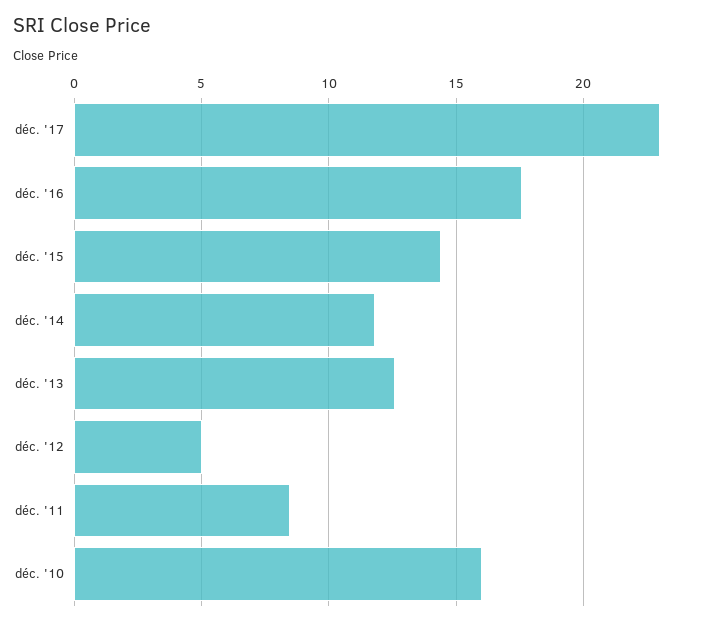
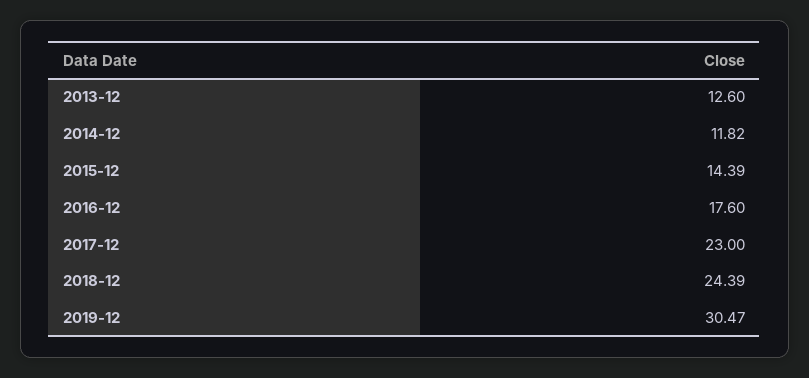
déc. '12: 5 -> none
déc. '11: 8.5 -> none
déc. '10: 16 -> none
2018-12: none -> 24.39
2019-12: none -> 30.47

